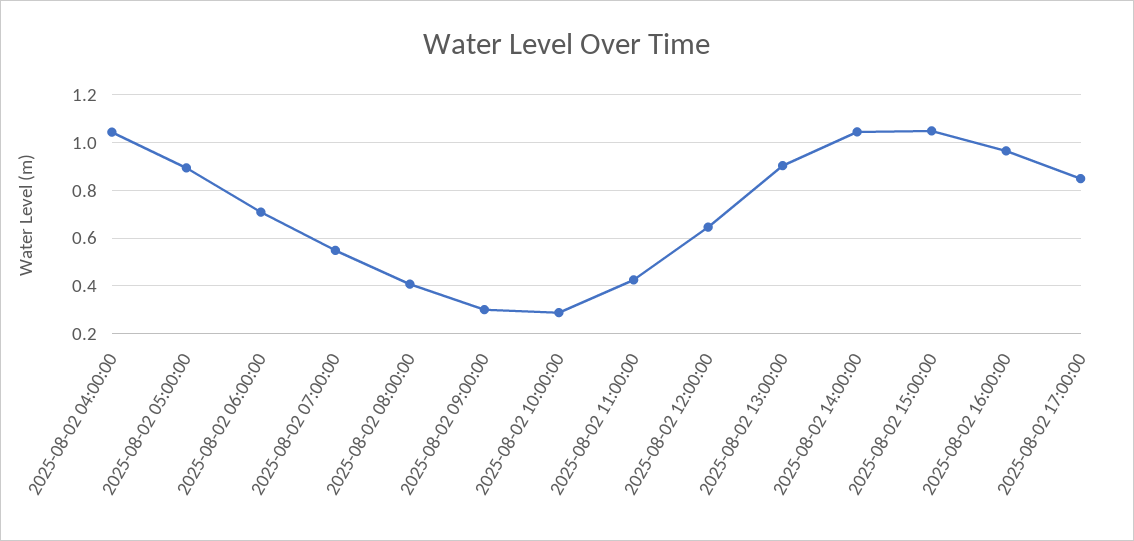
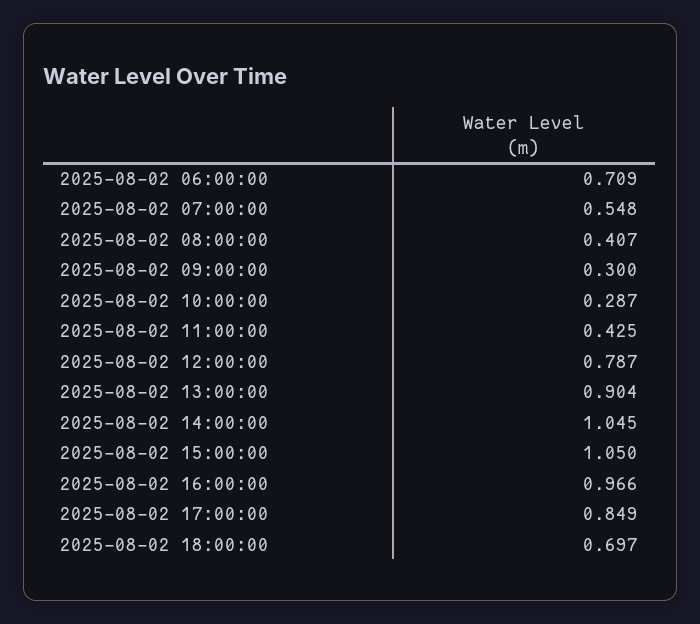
2025-08-02 04:00:00: 1.05 -> none
2025-08-02 05:00:00: 0.9 -> none
2025-08-02 12:00:00: 0.65 -> 0.787
2025-08-02 18:00:00: none -> 0.697

